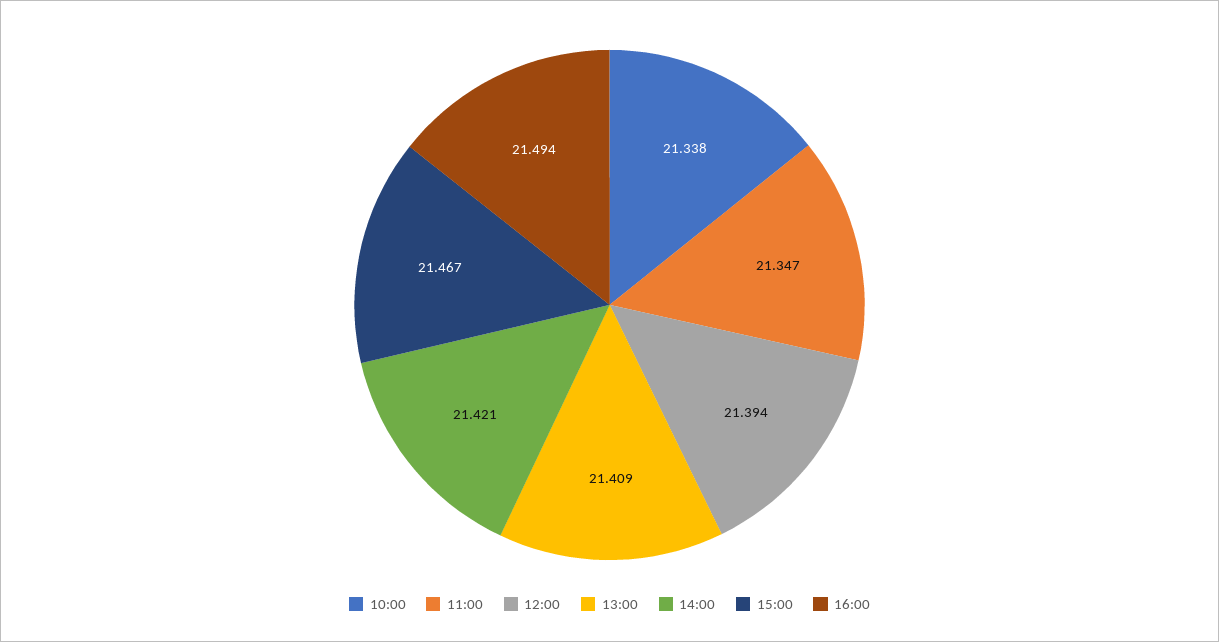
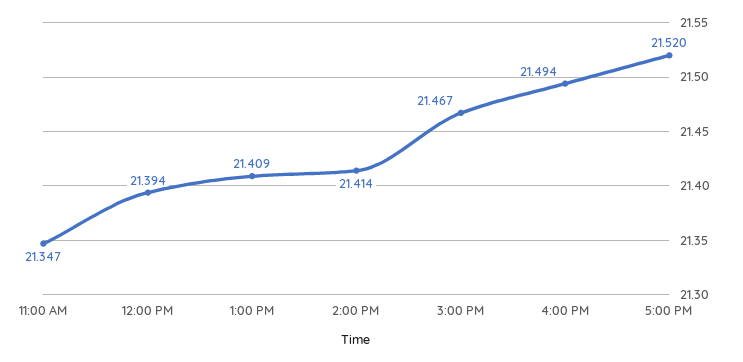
10:00: 21.338 -> none
14:00: 21.421 -> 21.414
5:00 PM: none -> 21.52

